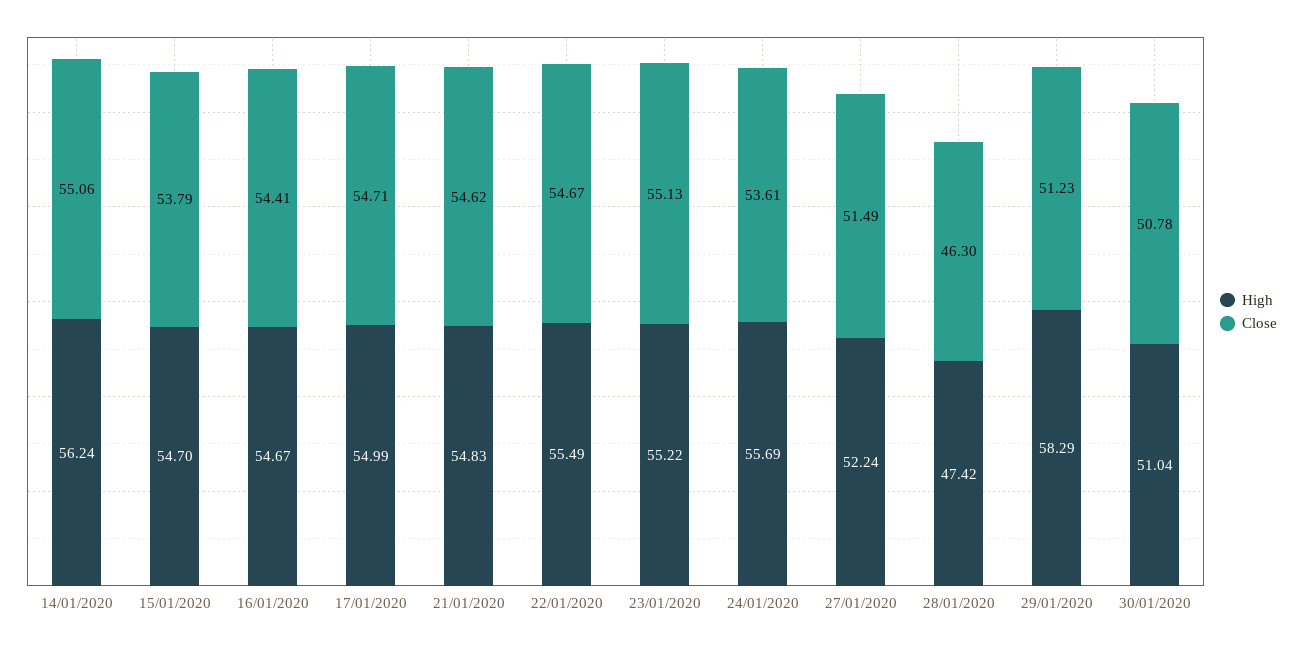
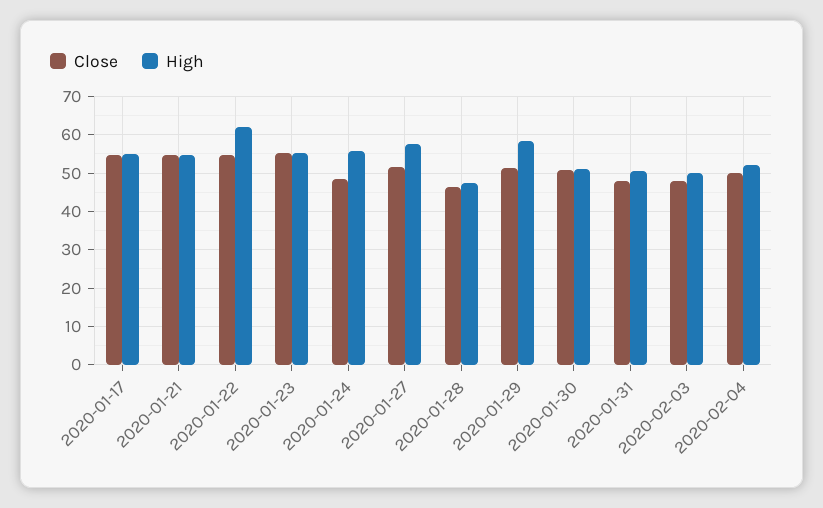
High, 14/01/2020: 56.24 -> none
Close, 14/01/2020: 55.06 -> none
High, 15/01/2020: 54.7 -> none
Close, 15/01/2020: 53.79 -> none
High, 16/01/2020: 54.67 -> none
Close, 16/01/2020: 54.41 -> none
High, 22/01/2020: 55.49 -> 62
Close, 24/01/2020: 53.61 -> 48
High, 27/01/2020: 52.24 -> 58
Close, 2020-01-31: none -> 48
High, 2020-01-31: none -> 50
Close, 2020-02-03: none -> 48
High, 2020-02-03: none -> 50
Close, 2020-02-04: none -> 50
High, 2020-02-04: none -> 52

